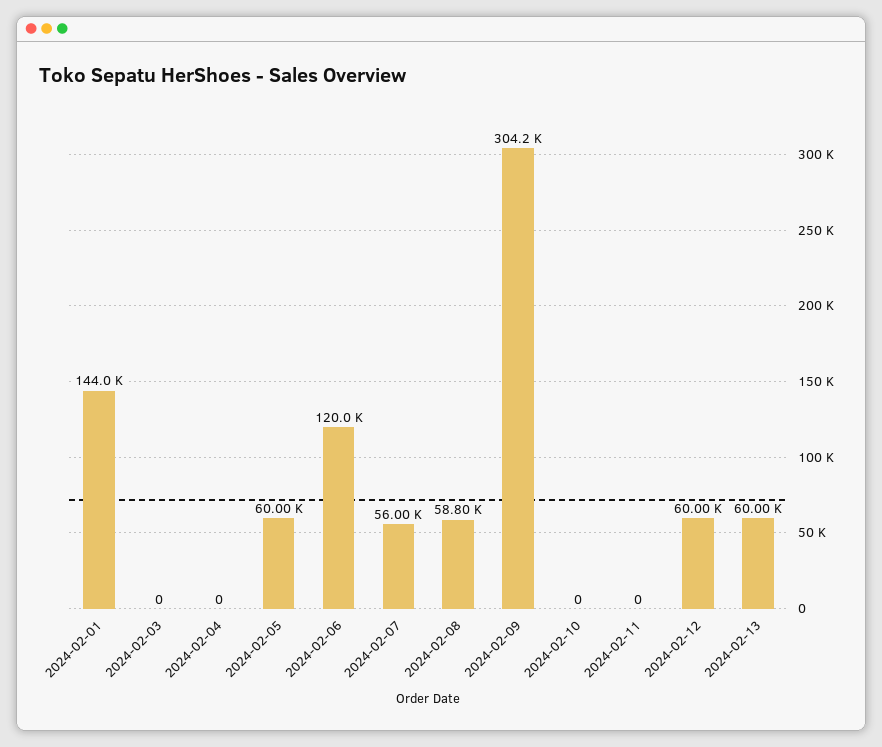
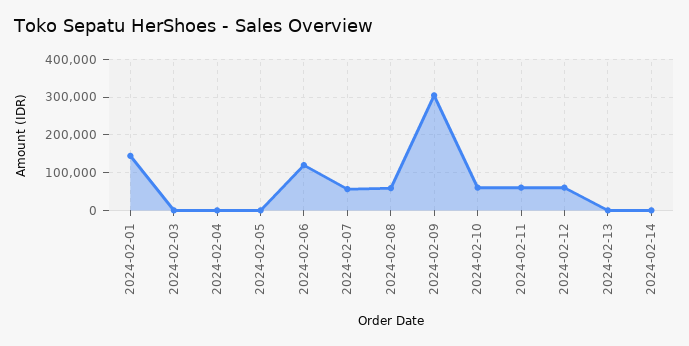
2024-02-05: 60000 -> 0
2024-02-10: 0 -> 60000
2024-02-11: 0 -> 60000
2024-02-13: 60000 -> 0
2024-02-14: none -> 0

